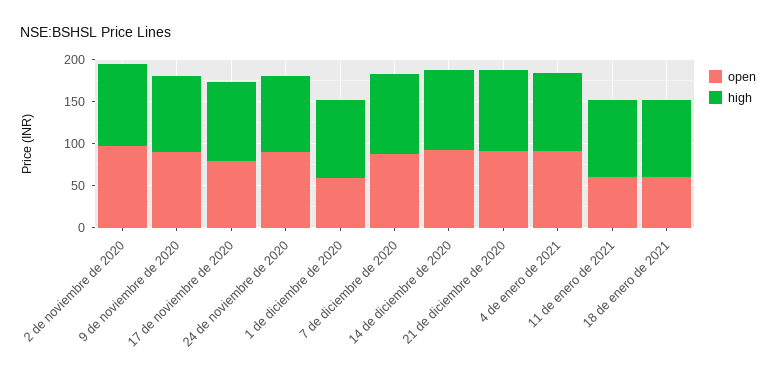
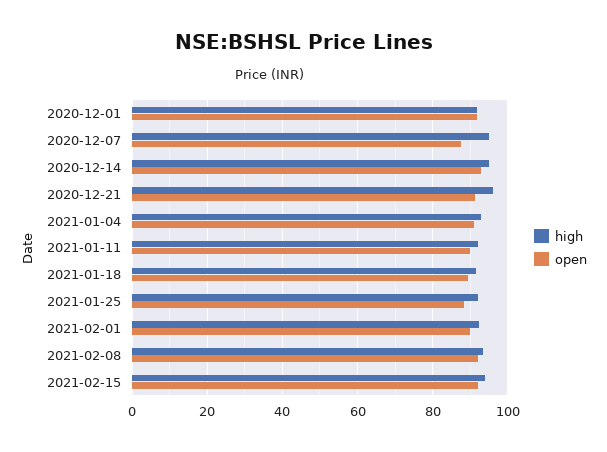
open, 2 de noviembre de 2020: 100 -> none
high, 2 de noviembre de 2020: 100 -> none
open, 9 de noviembre de 2020: 90 -> none
high, 9 de noviembre de 2020: 90 -> none
open, 17 de noviembre de 2020: 80 -> none
high, 17 de noviembre de 2020: 90 -> none
open, 24 de noviembre de 2020: 90 -> none
high, 24 de noviembre de 2020: 90 -> none
open, 1 de diciembre de 2020: 60 -> 92
open, 11 de enero de 2021: 60 -> 90
open, 18 de enero de 2021: 60 -> 90
high, 2021-01-25: none -> 92
open, 2021-01-25: none -> 88
high, 2021-02-01: none -> 92
open, 2021-02-01: none -> 90
high, 2021-02-08: none -> 94
open, 2021-02-08: none -> 92
high, 2021-02-15: none -> 94
open, 2021-02-15: none -> 92

